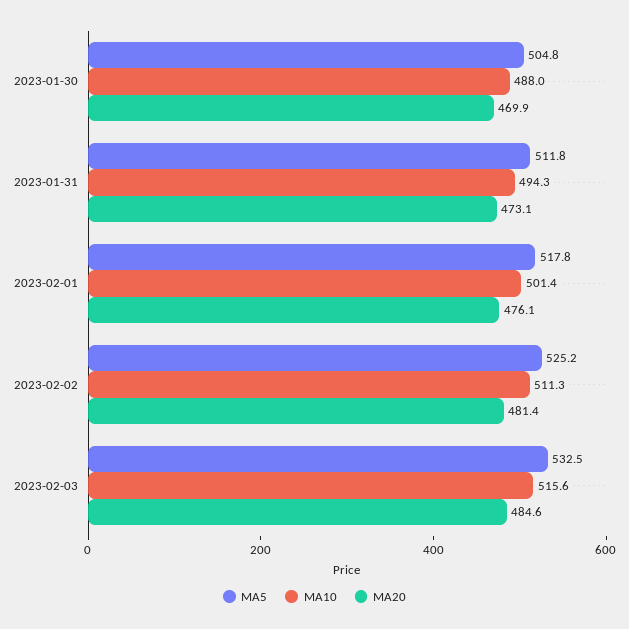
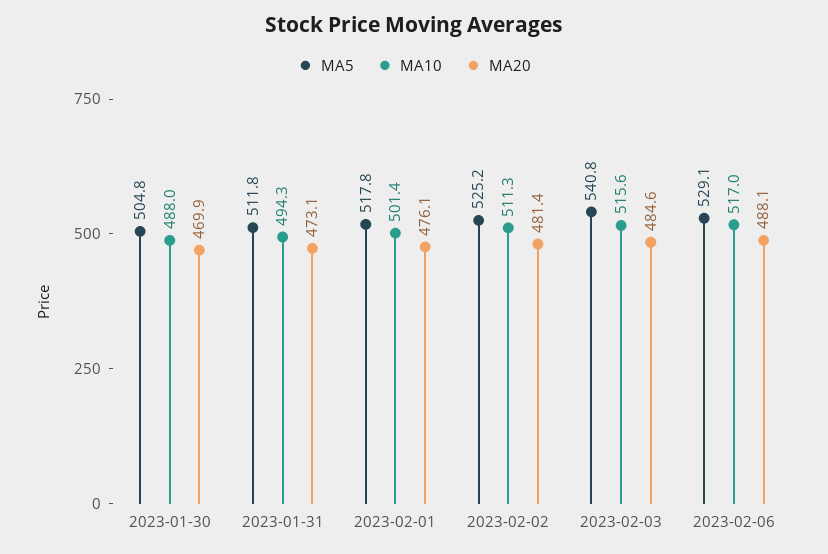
MA5, 2023-02-03: 532.5 -> 540.8
MA5, 2023-02-06: none -> 529.1
MA10, 2023-02-06: none -> 517
MA20, 2023-02-06: none -> 488.1

